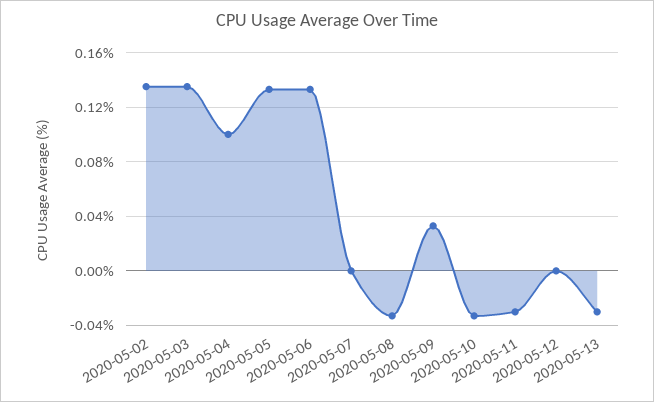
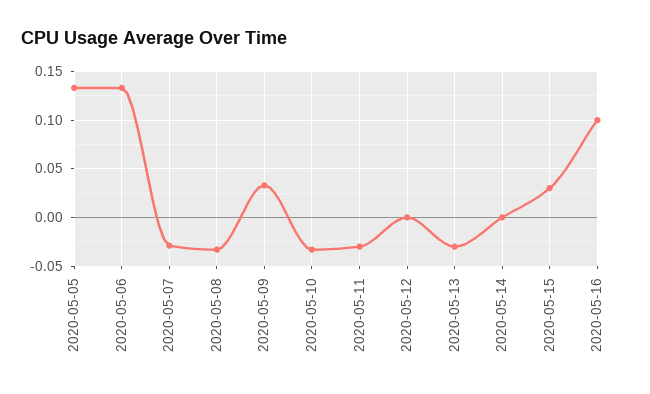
2020-05-02: 0.135 -> none
2020-05-03: 0.135 -> none
2020-05-04: 0.1 -> none
2020-05-07: 0 -> -0.03
2020-05-14: none -> 0
2020-05-15: none -> 0.03
2020-05-16: none -> 0.1

